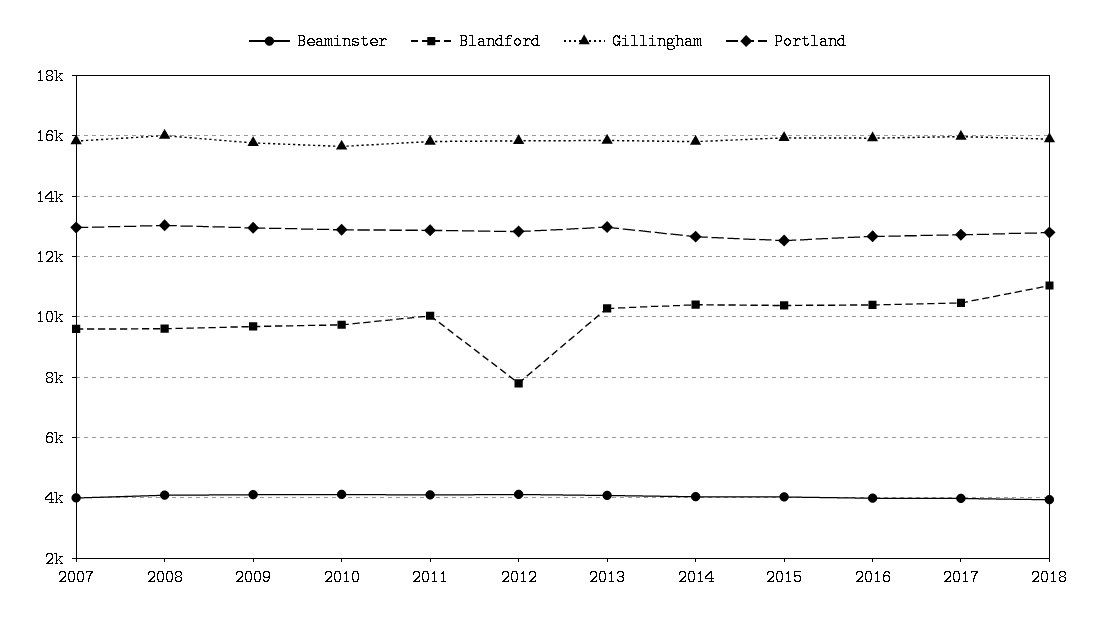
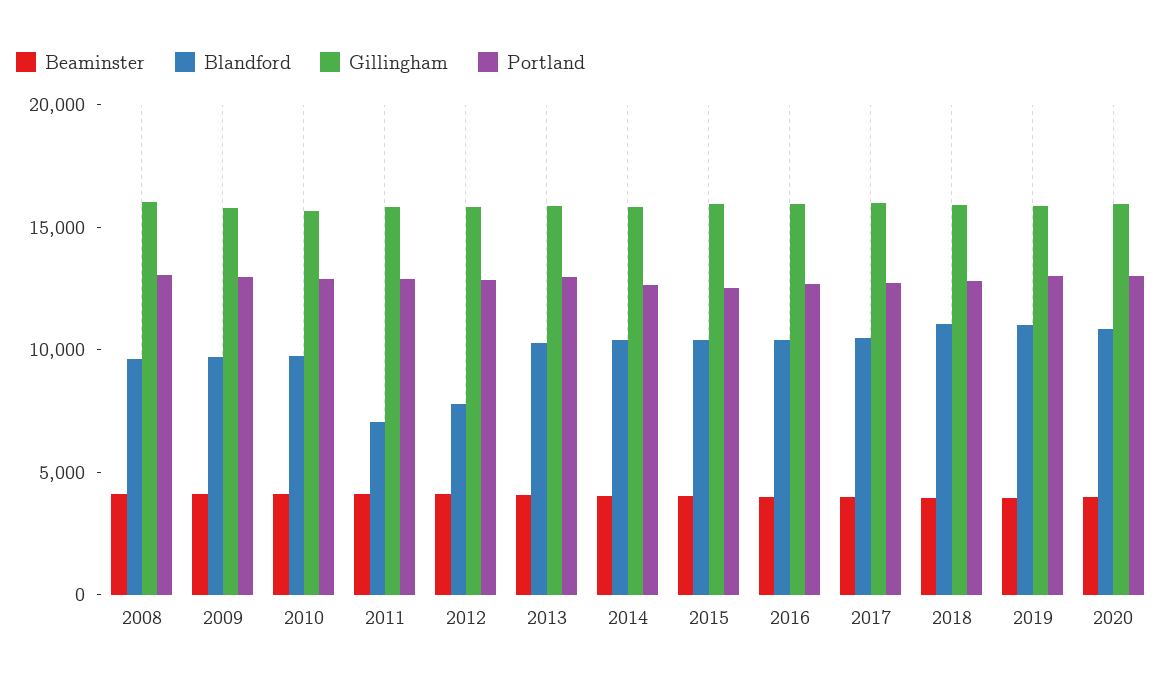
Beaminster, 2007: 4000 -> none
Blandford, 2007: 9600 -> none
Gillingham, 2007: 15800 -> none
Portland, 2007: 13000 -> none
Blandford, 2011: 10000 -> 7000
Beaminster, 2019: none -> 4000
Blandford, 2019: none -> 11000
Gillingham, 2019: none -> 16000
Portland, 2019: none -> 13000
Beaminster, 2020: none -> 4000
Blandford, 2020: none -> 11000
Gillingham, 2020: none -> 16000
Portland, 2020: none -> 13000

